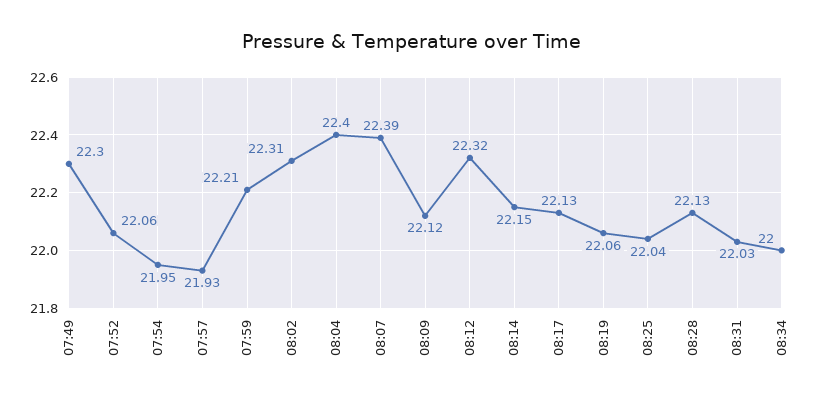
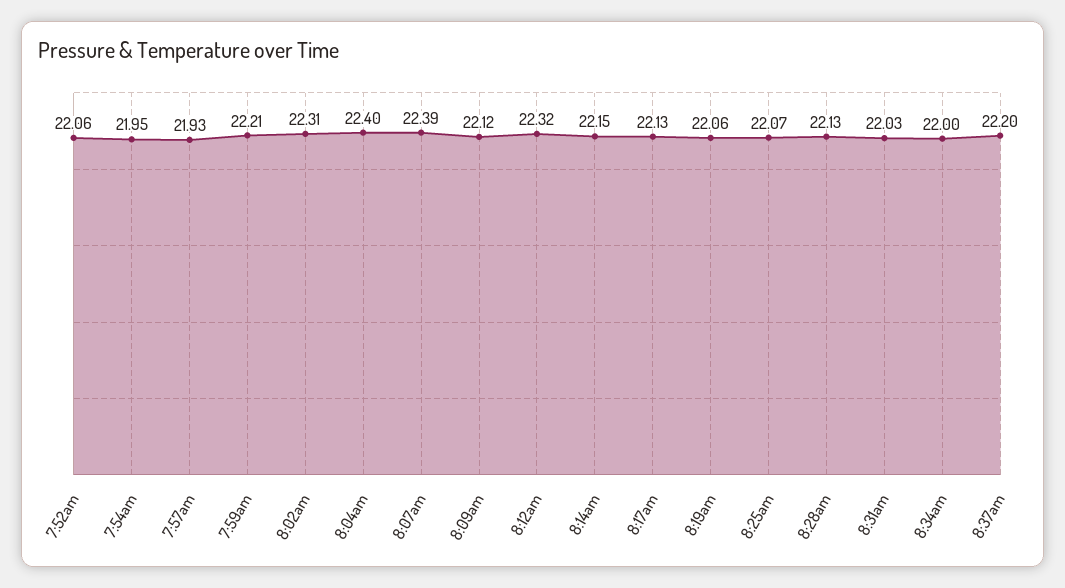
07:49: 22.3 -> none
08:25: 22.04 -> 22.07
8:37am: none -> 22.2

